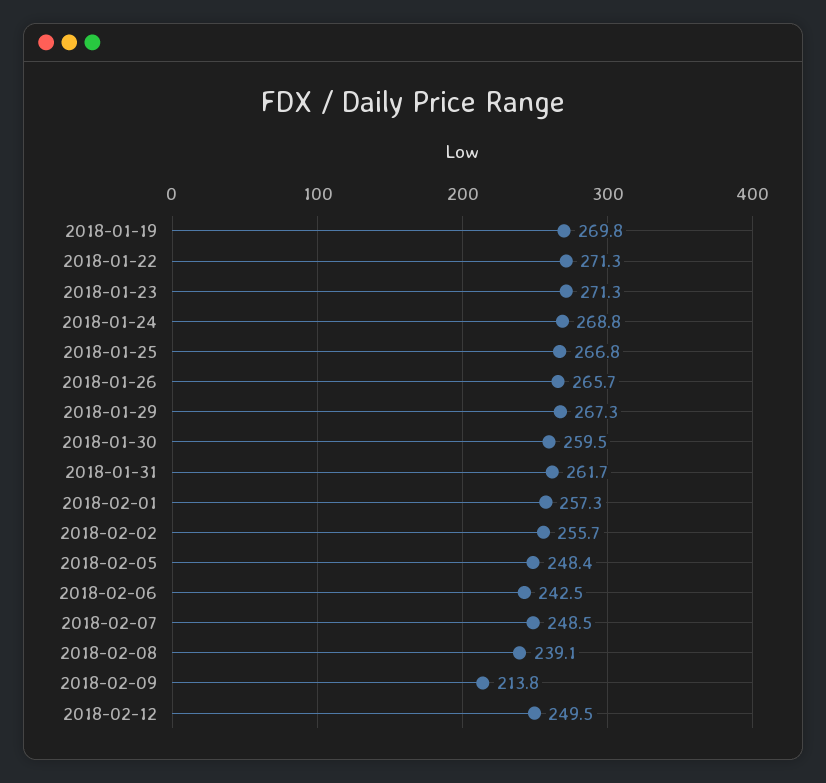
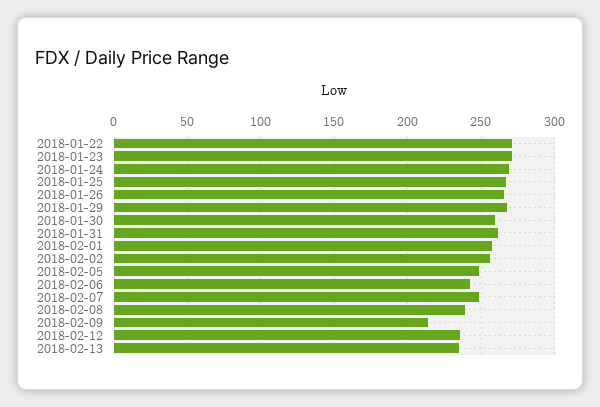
2018-01-19: 269.8 -> none
2018-02-12: 249.5 -> 235
2018-02-13: none -> 235

